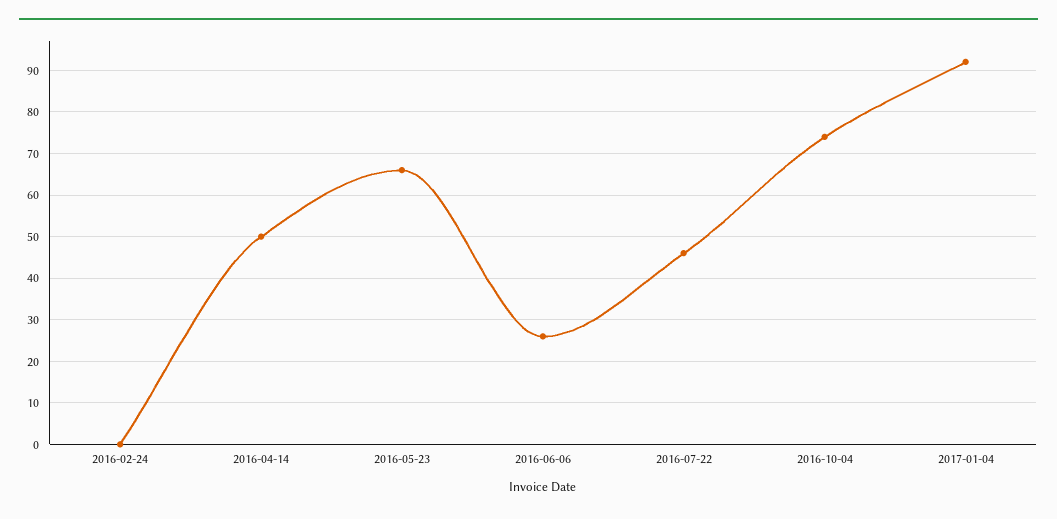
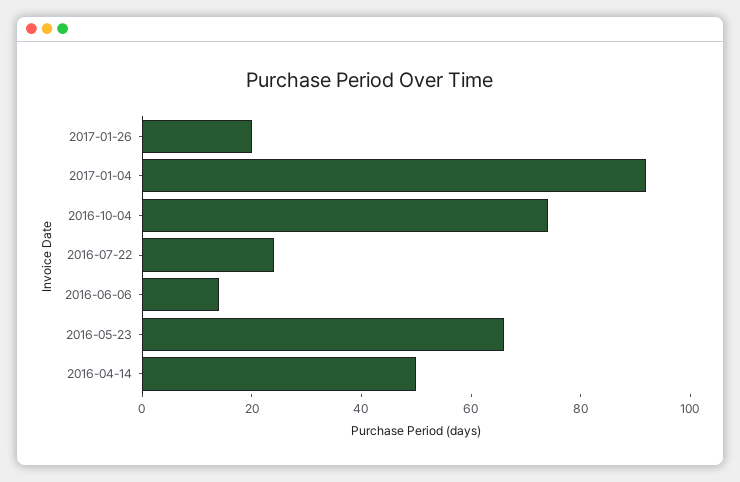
2016-02-24: 0 -> none
2016-06-06: 25 -> 15
2016-07-22: 45 -> 25
2017-01-26: none -> 20

